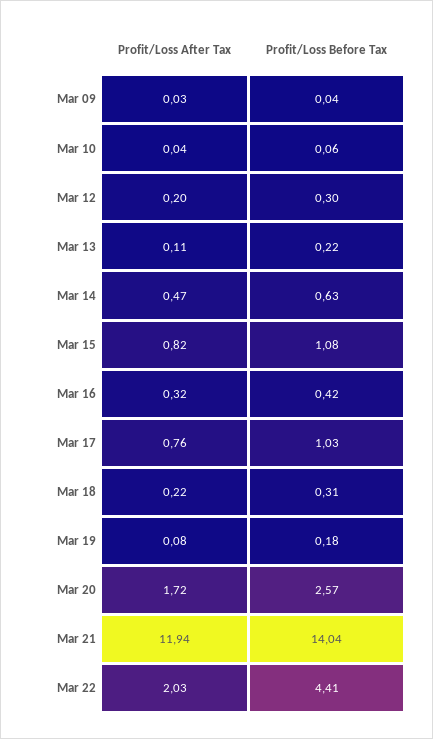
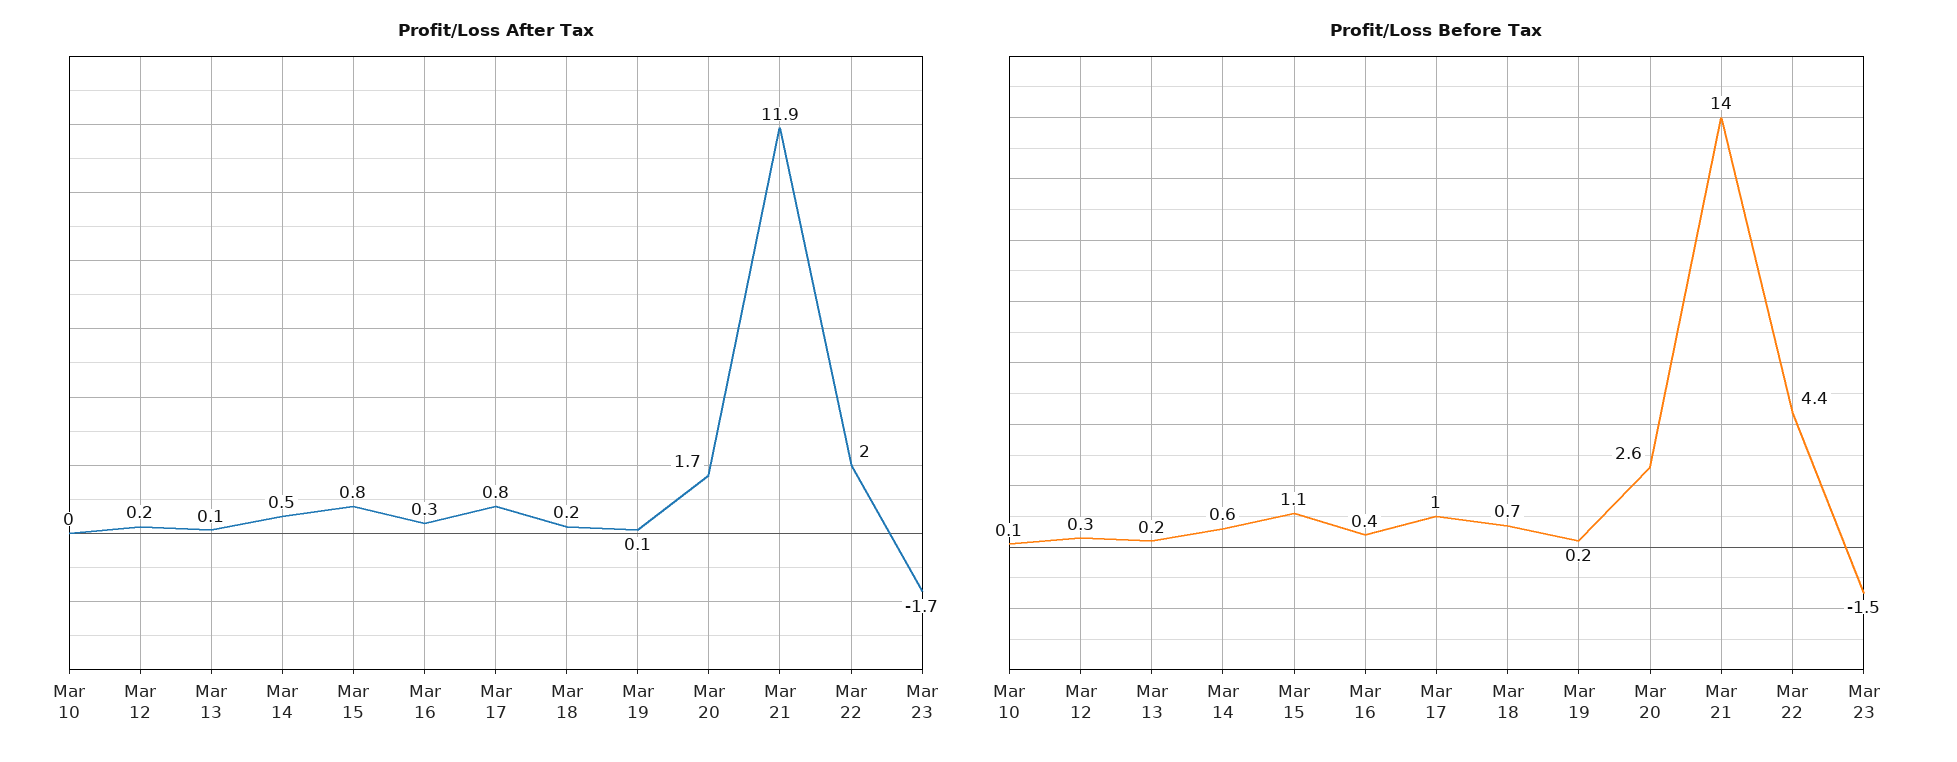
Profit/Loss After Tax, Mar 09: 0.03 -> none
Profit/Loss Before Tax, Mar 09: 0.04 -> none
Profit/Loss Before Tax, Mar 18: 0.31 -> 0.7
Profit/Loss After Tax, Mar 23: none -> -1.7
Profit/Loss Before Tax, Mar 23: none -> -1.5

